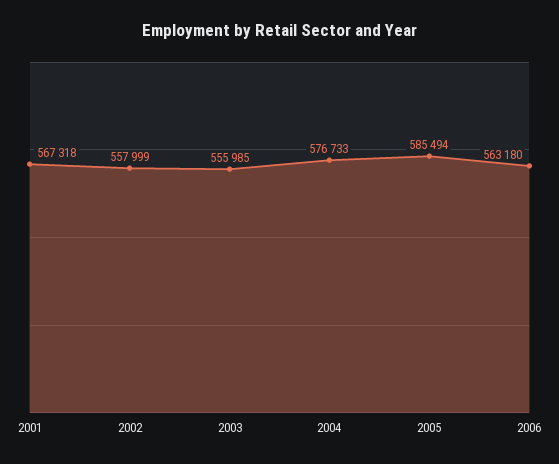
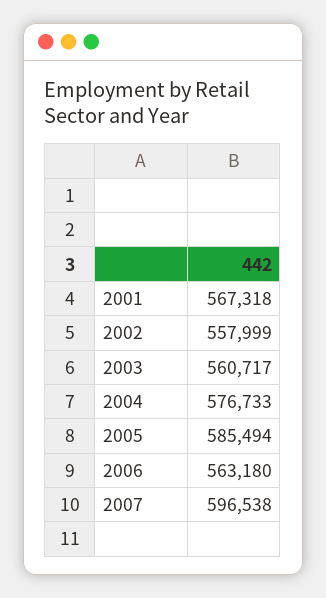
2003: 555985 -> 560717
2007: none -> 596538

